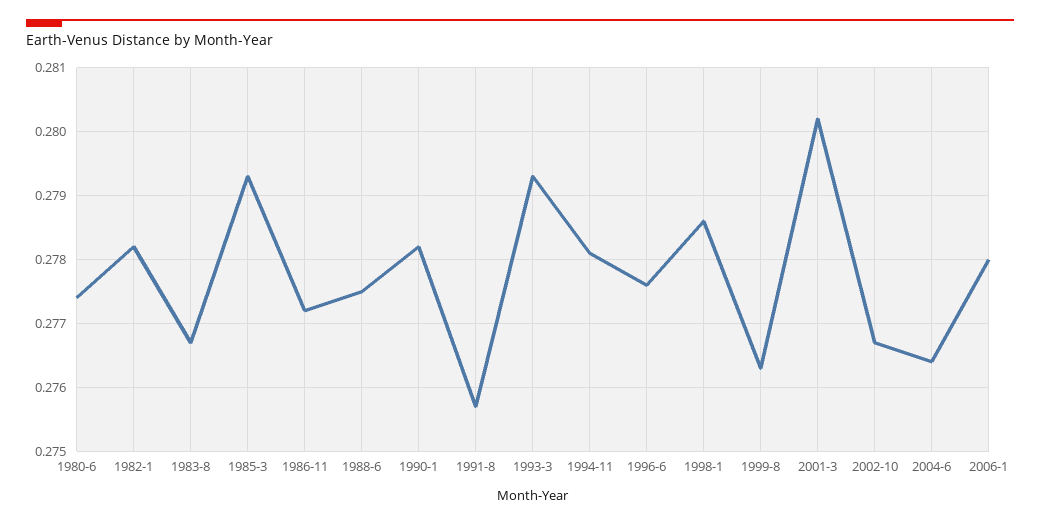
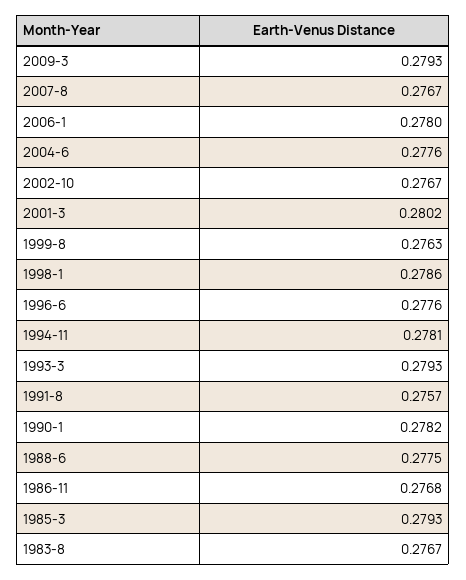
1980-6: 0.2774 -> none
1982-1: 0.2782 -> none
1986-11: 0.2772 -> 0.2768
2004-6: 0.2764 -> 0.2776
2009-3: none -> 0.2793
2007-8: none -> 0.2767

